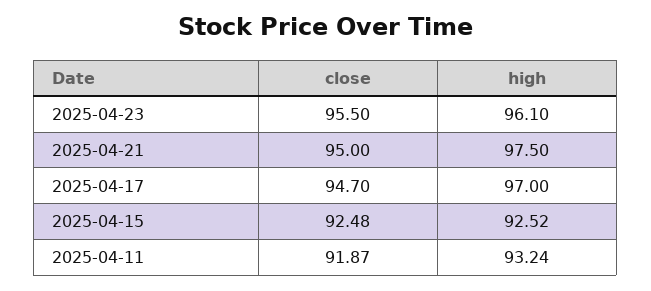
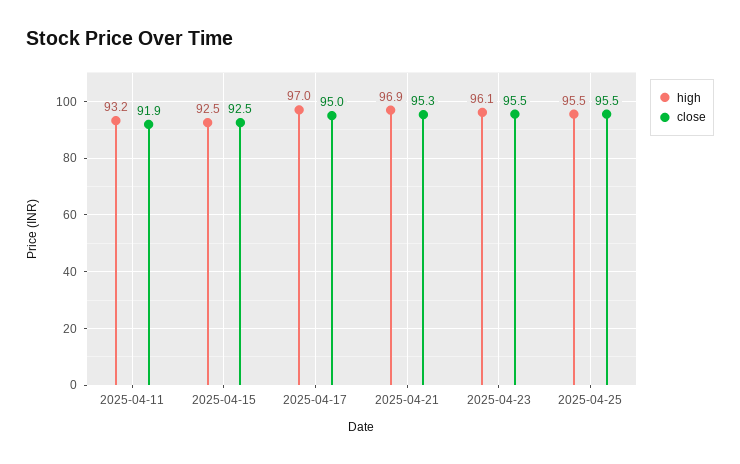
close, 2025-04-21: 95 -> 95.3
high, 2025-04-21: 97.5 -> 96.9
close, 2025-04-17: 94.7 -> 95
high, 2025-04-25: none -> 95.5
close, 2025-04-25: none -> 95.5

